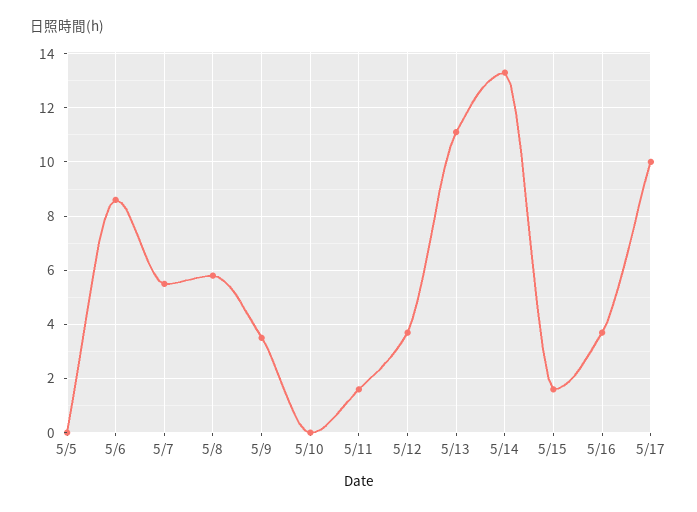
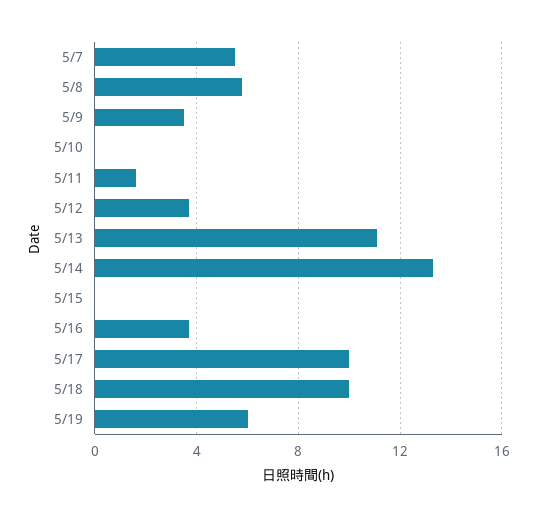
5/5: 0 -> none
5/6: 8.5 -> none
5/15: 1.5 -> 0
5/18: none -> 10
5/19: none -> 6

